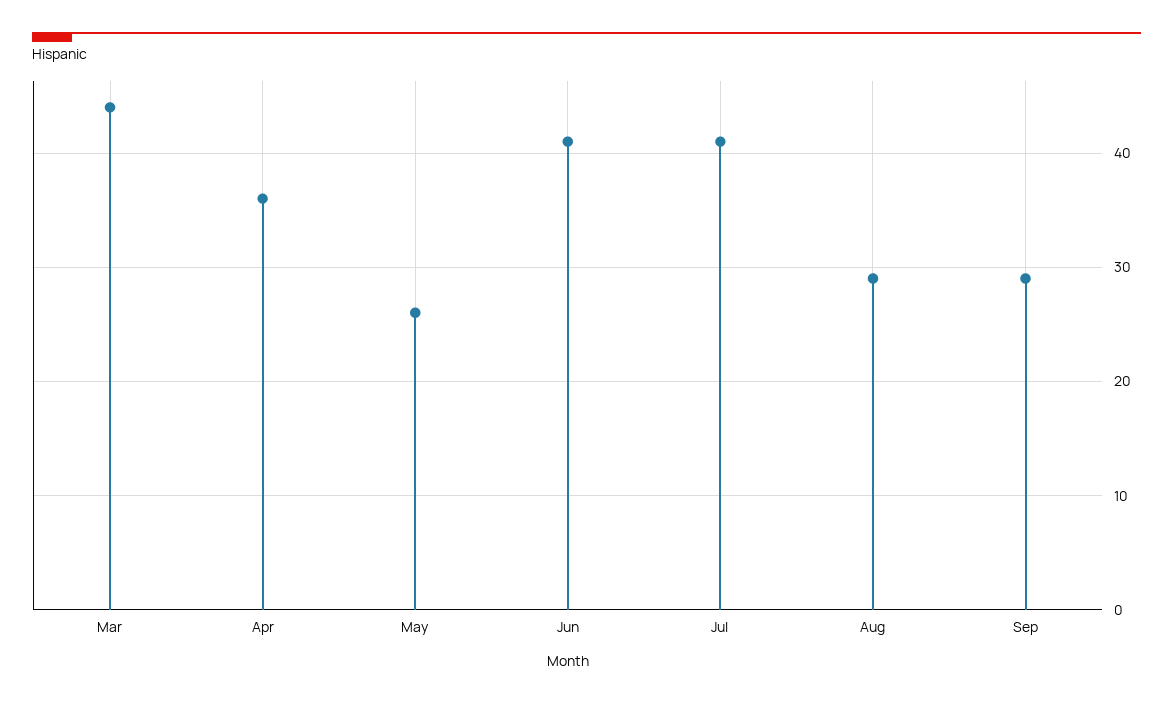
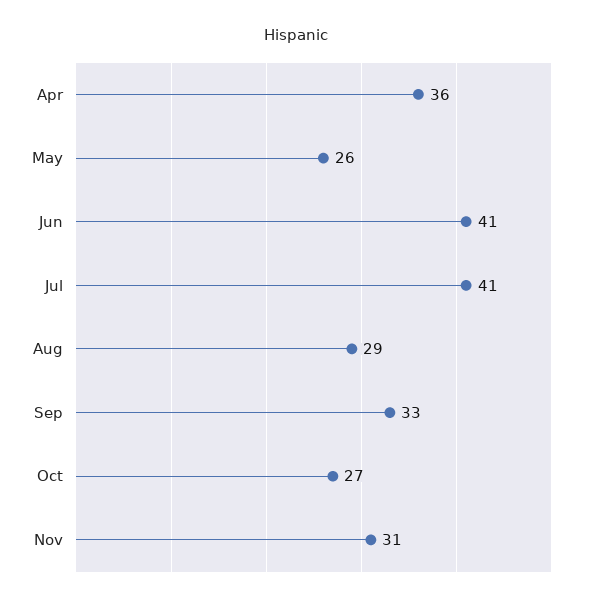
Mar: 44 -> none
Sep: 29 -> 33
Oct: none -> 27
Nov: none -> 31

